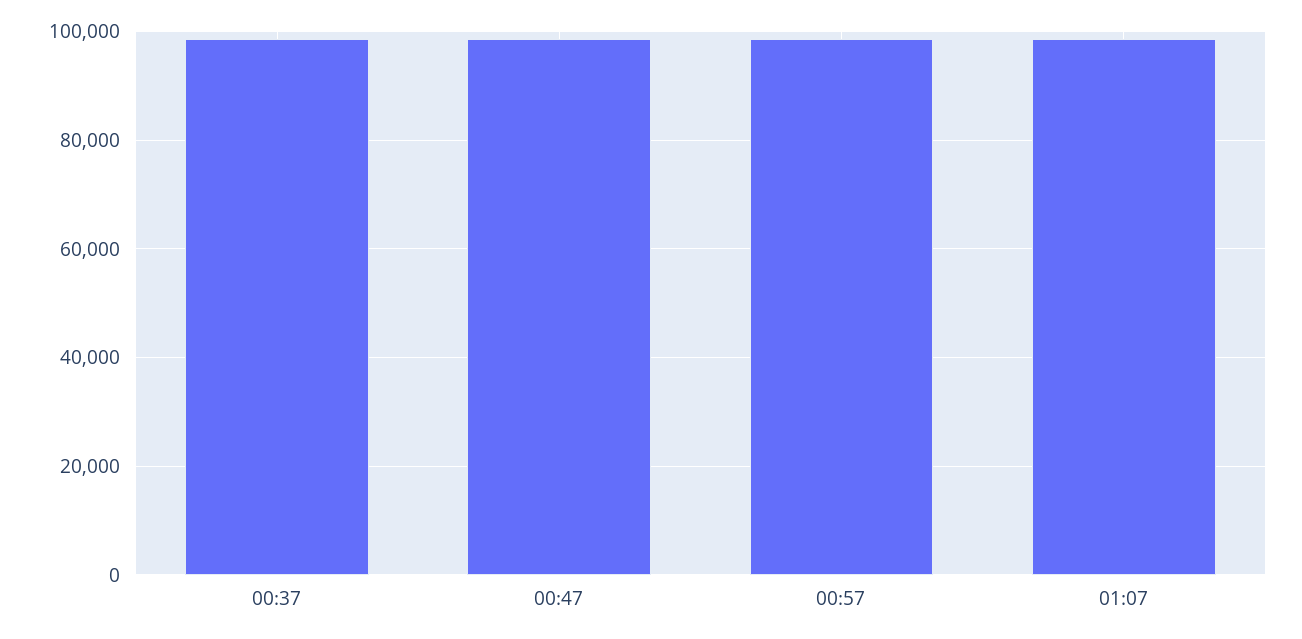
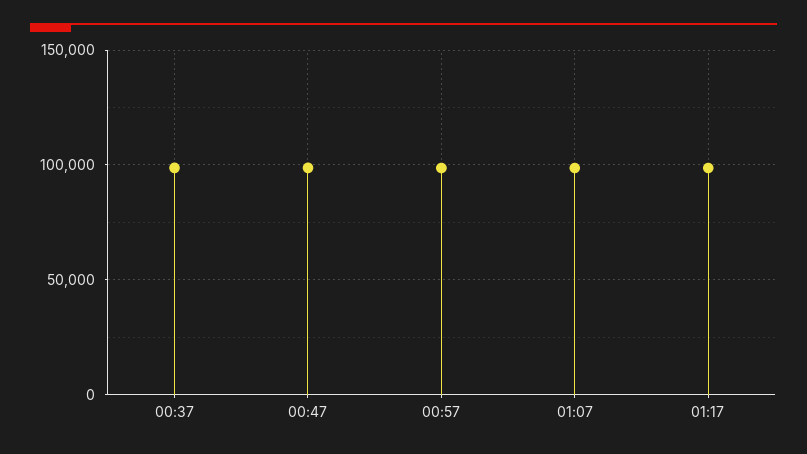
01:17: none -> 100000

